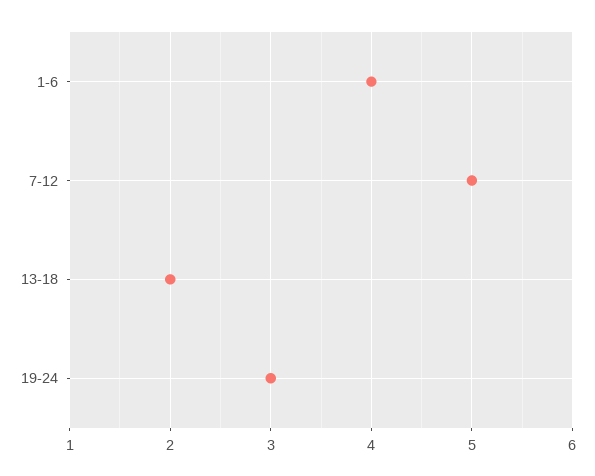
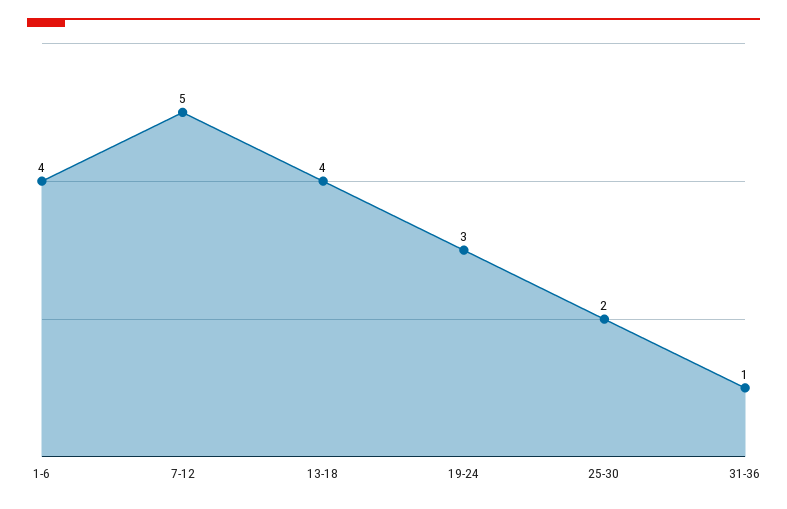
13-18: 2 -> 4
25-30: none -> 2
31-36: none -> 1

